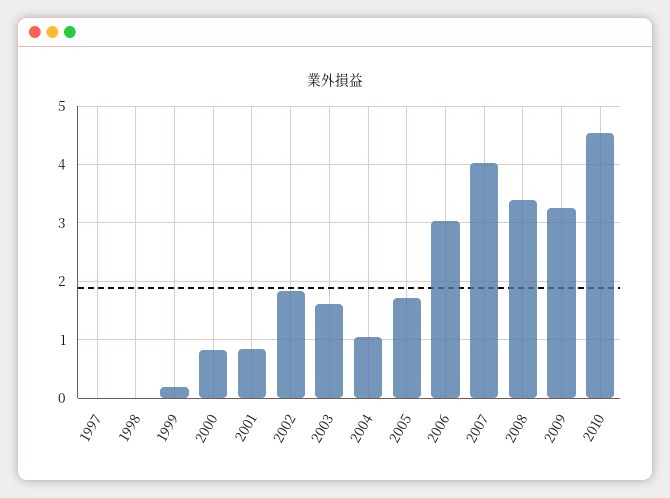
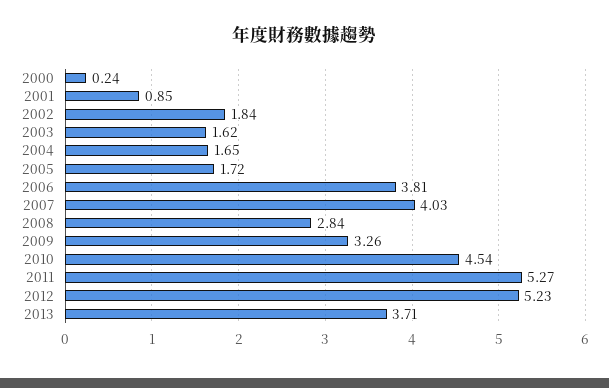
1997: 0 -> none
1998: 0 -> none
1999: 0.2 -> none
2000: 0.8 -> 0.24
2004: 1 -> 1.65
2006: 3 -> 3.81
2008: 3.4 -> 2.84
2011: none -> 5.27
2012: none -> 5.23
2013: none -> 3.71

